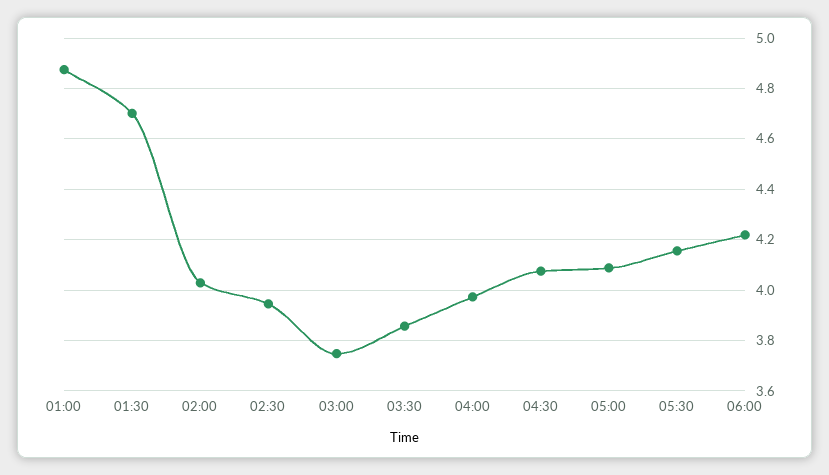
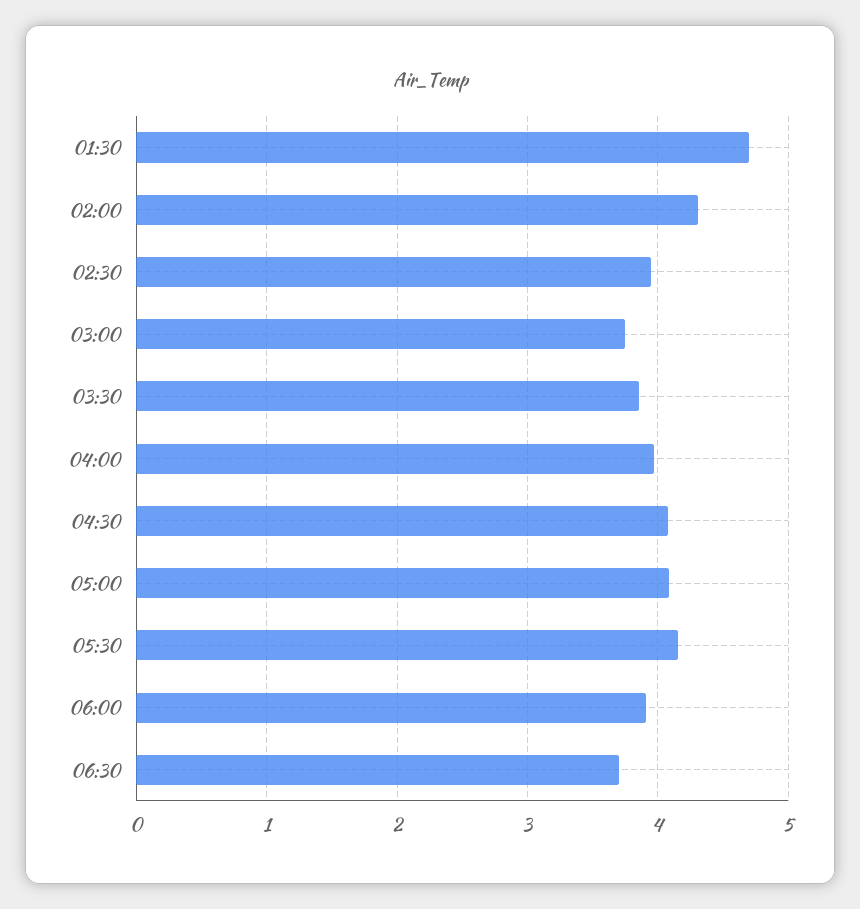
01:00: 4.875 -> none
02:00: 4.025 -> 4.3
06:00: 4.225 -> 3.9
06:30: none -> 3.7

